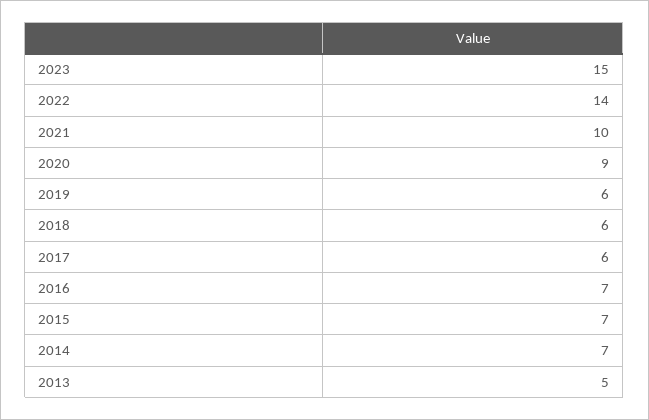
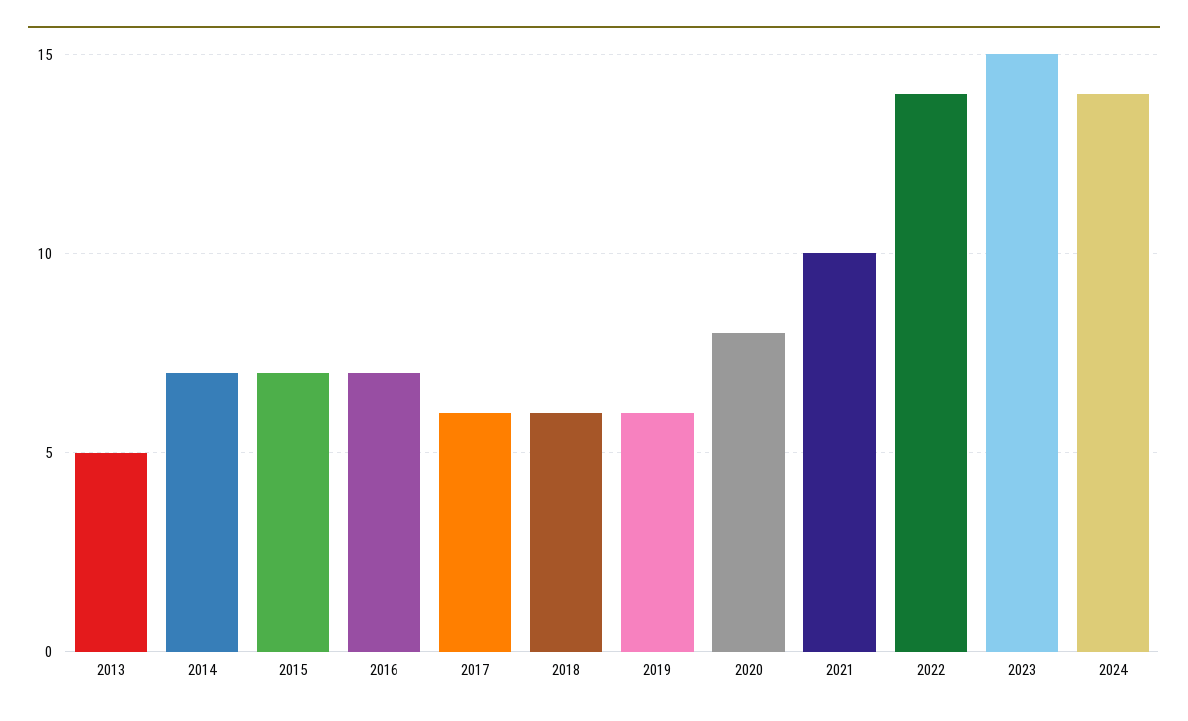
2020: 9 -> 8
2024: none -> 14

